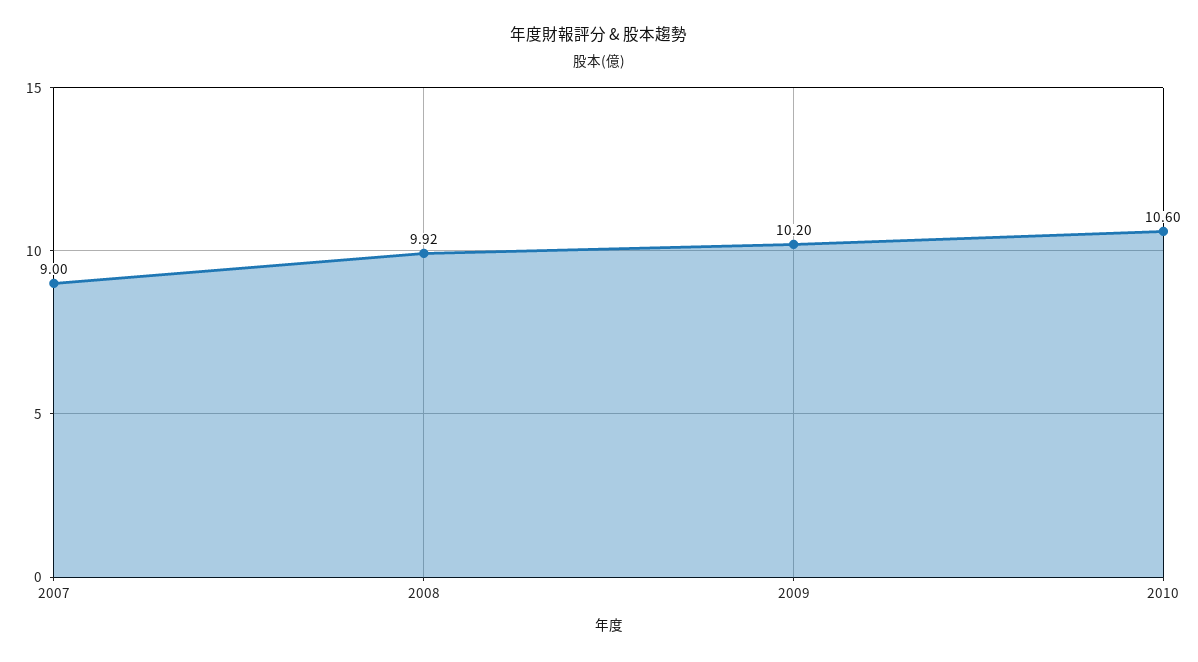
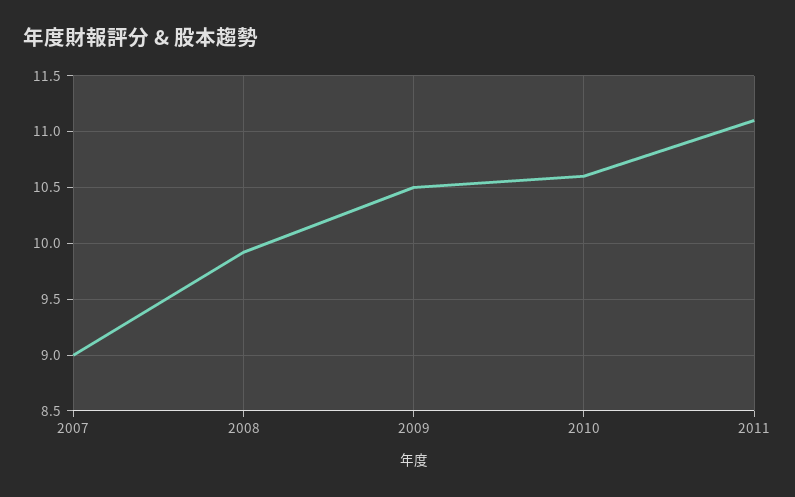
2009: 10.2 -> 10.5
2011: none -> 11.1

